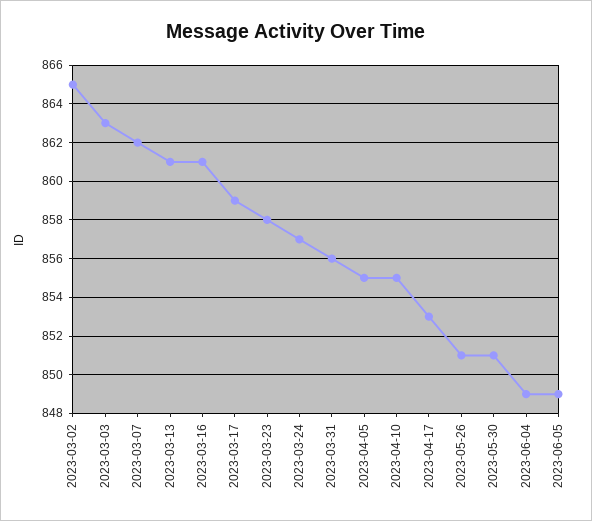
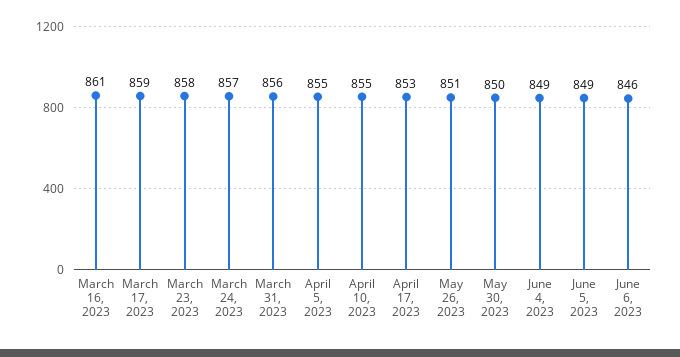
2023-03-02: 865 -> none
2023-03-03: 863 -> none
2023-03-07: 862 -> none
2023-03-13: 861 -> none
2023-05-30: 851 -> 850
June 6, 2023: none -> 846

